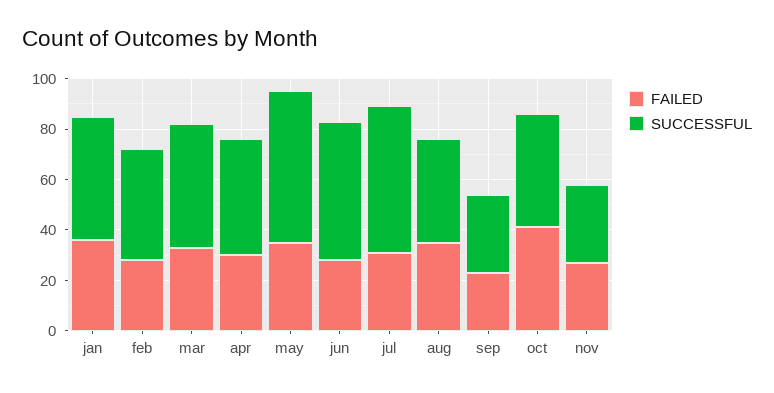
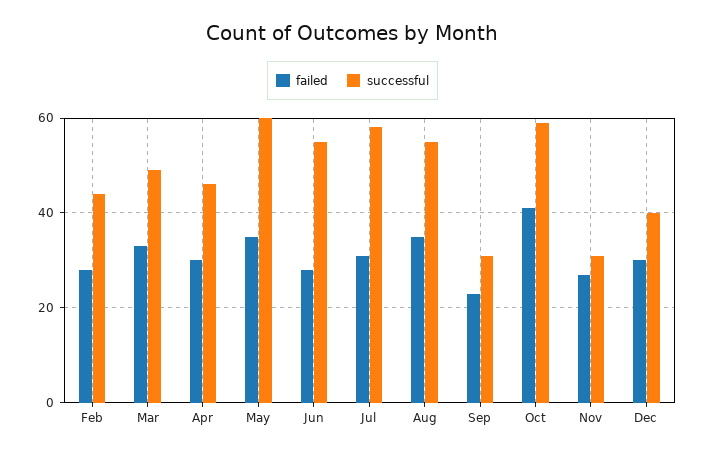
FAILED, jan: 35 -> none
SUCCESSFUL, jan: 50 -> none
SUCCESSFUL, aug: 40 -> 55
SUCCESSFUL, oct: 45 -> 60
FAILED, Dec: none -> 30
SUCCESSFUL, Dec: none -> 40

